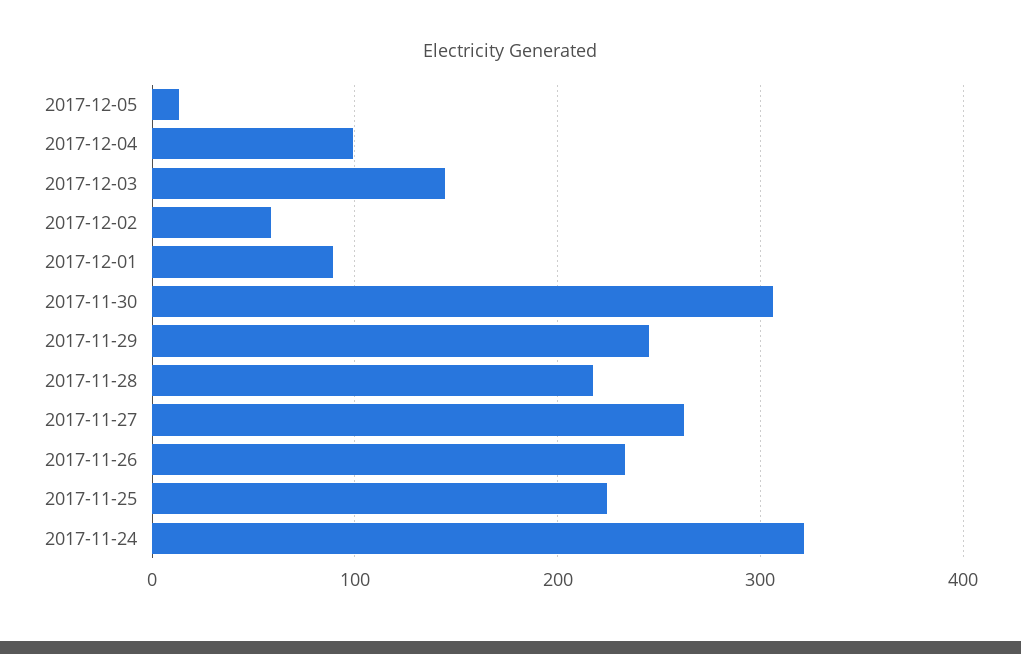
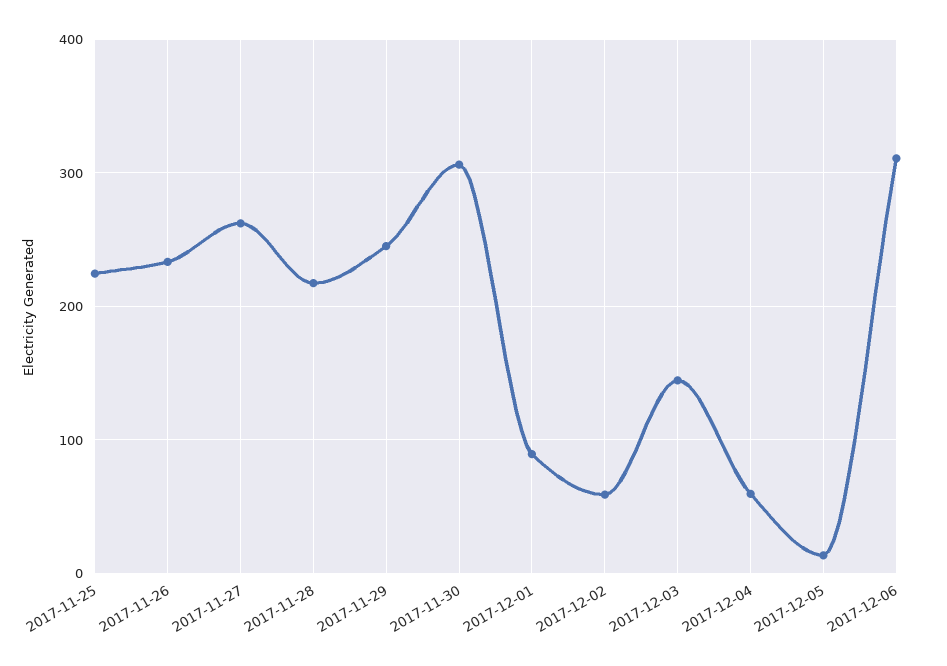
2017-12-04: 100 -> 60
2017-11-24: 320 -> none
2017-12-06: none -> 310

